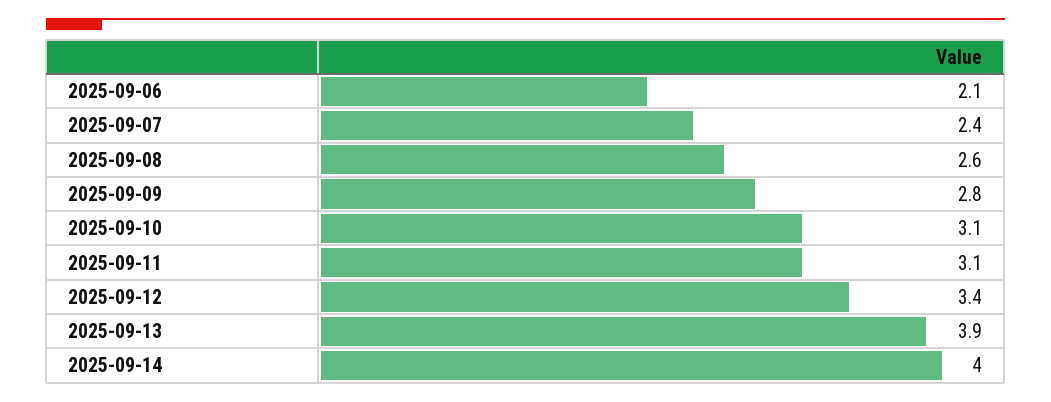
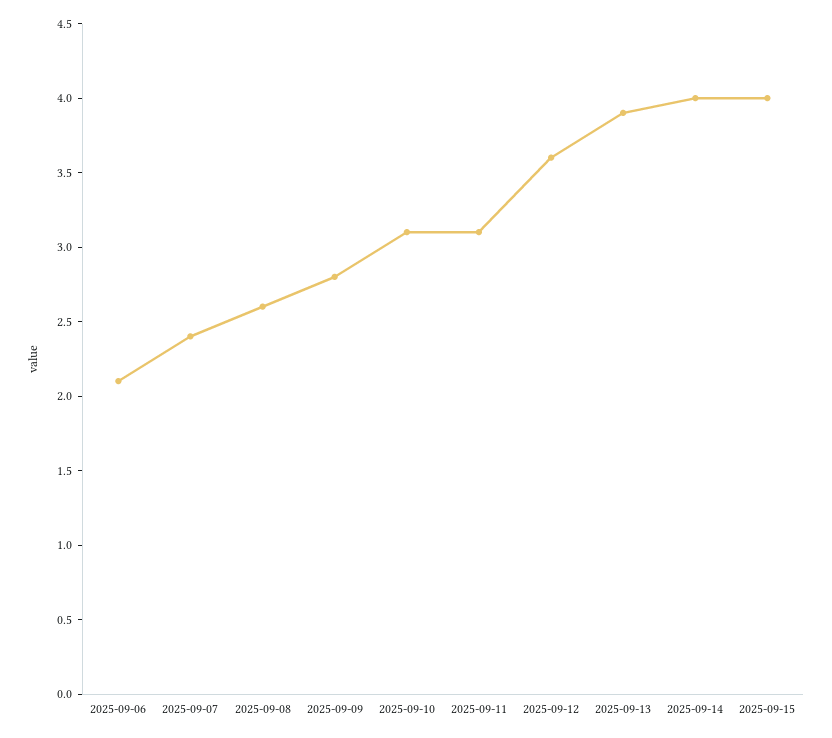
2025-09-12: 3.4 -> 3.6
2025-09-15: none -> 4

